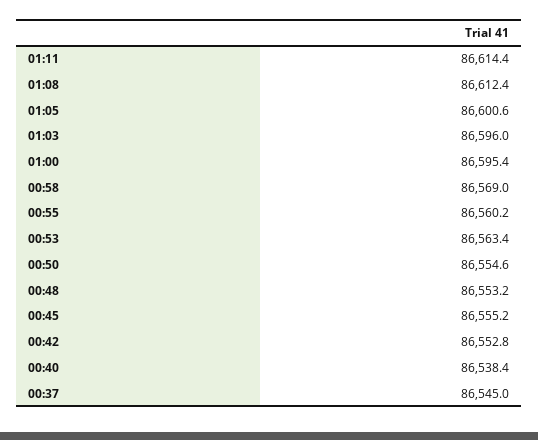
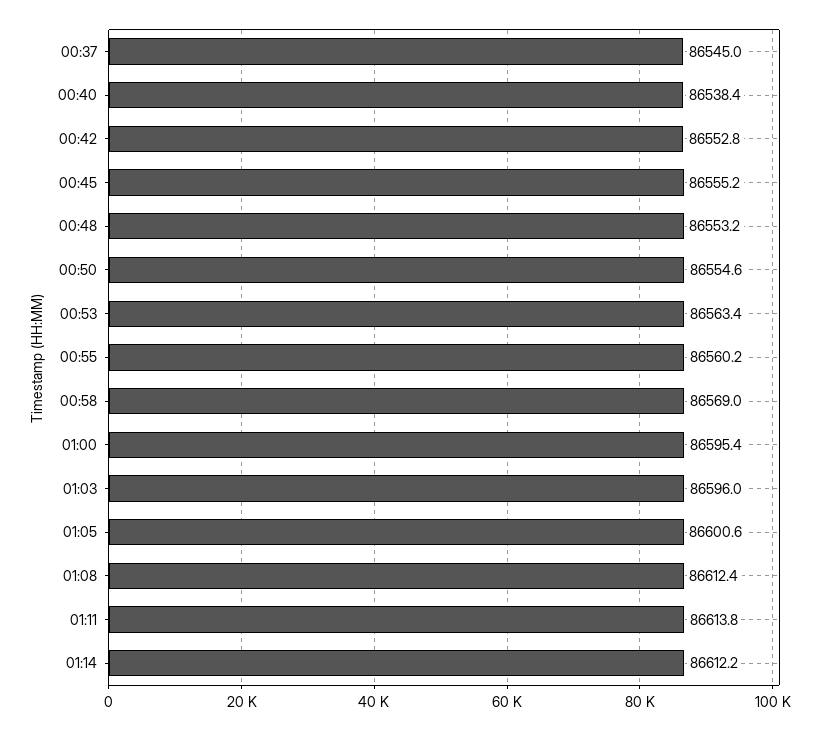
01:11: 86614.4 -> 86613.8
01:14: none -> 86612.2

